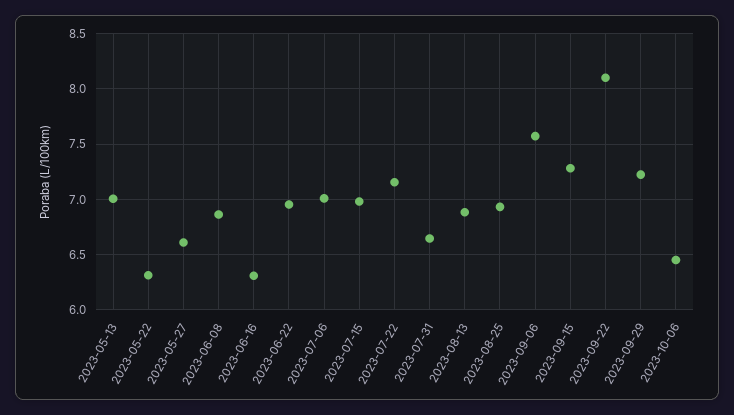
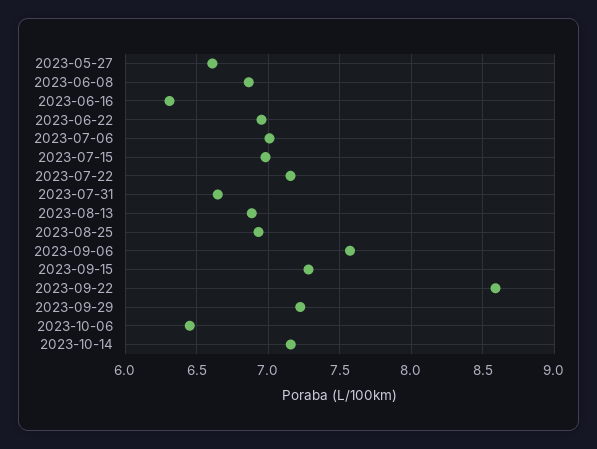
2023-05-13: 7 -> none
2023-05-22: 6.3 -> none
2023-09-22: 8.1 -> 8.6
2023-10-14: none -> 7.15

